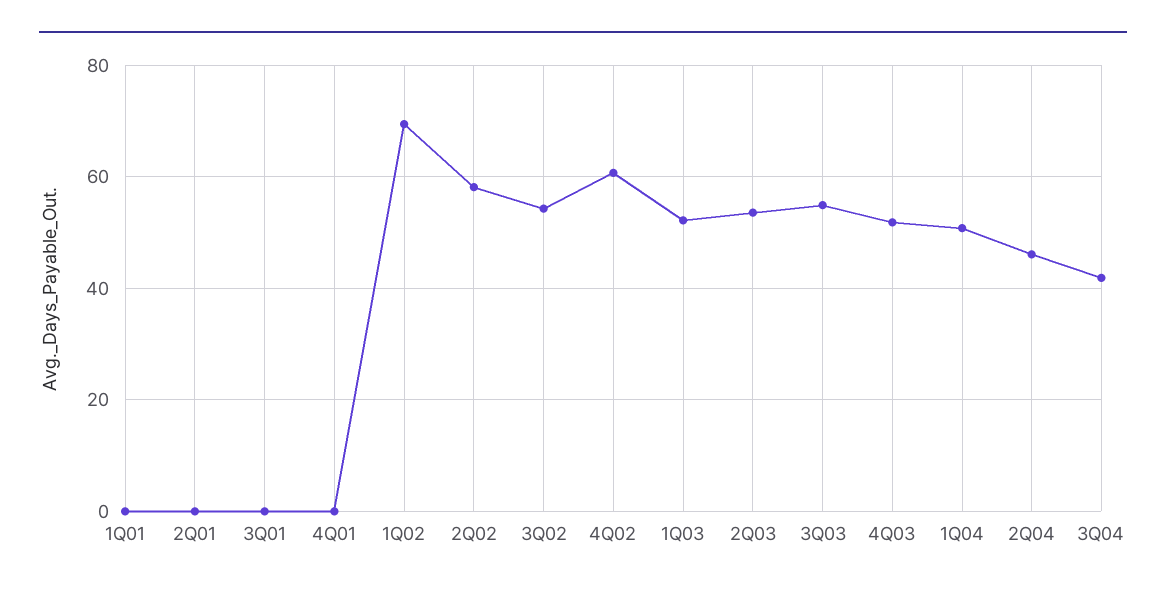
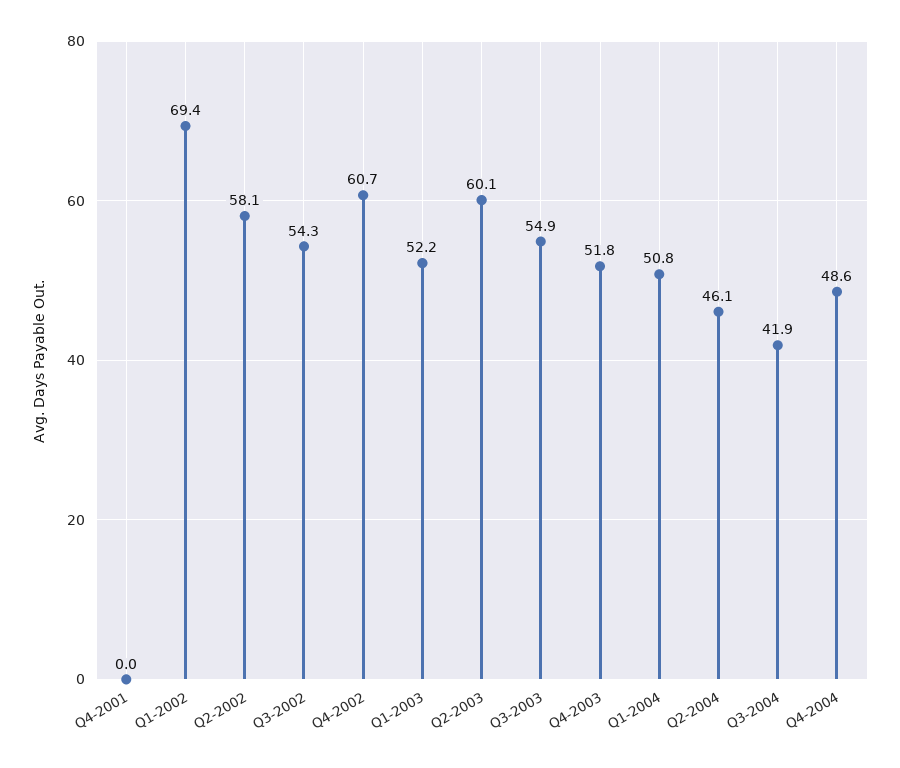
1Q01: 0 -> none
2Q01: 0 -> none
3Q01: 0 -> none
2Q03: 54 -> 60.1
Q4-2004: none -> 48.6

